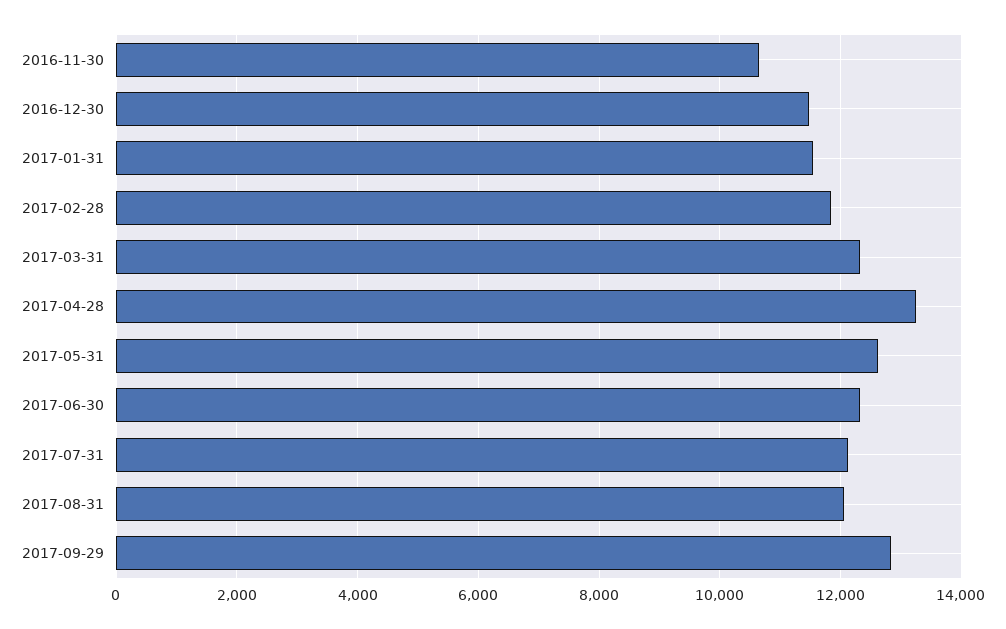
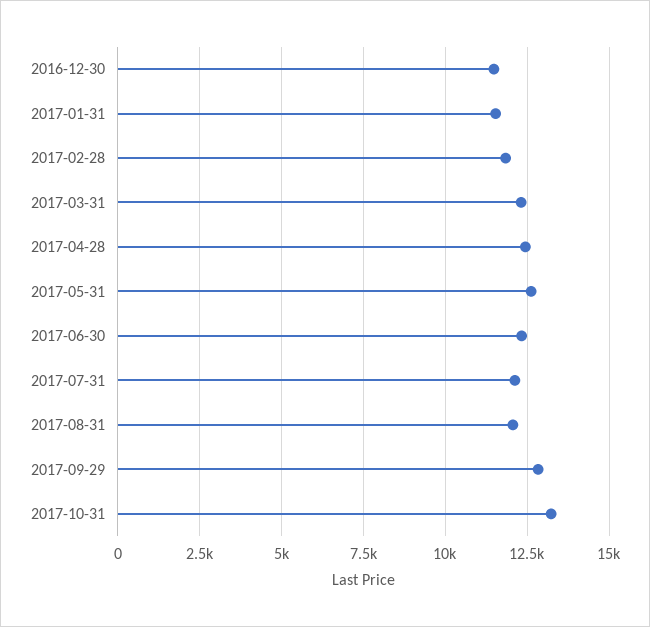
2016-11-30: 10600 -> none
2017-04-28: 13200 -> 12500
2017-10-31: none -> 13250

